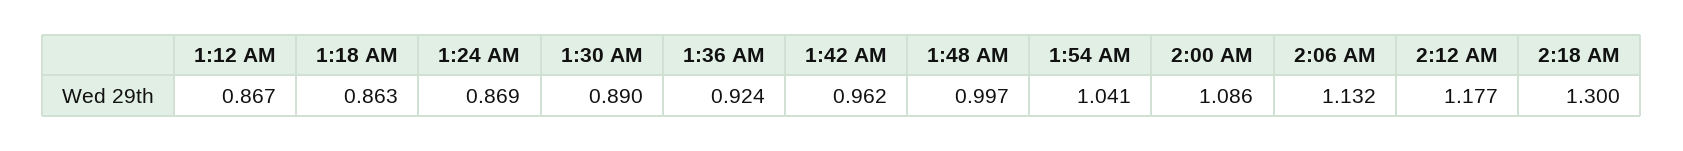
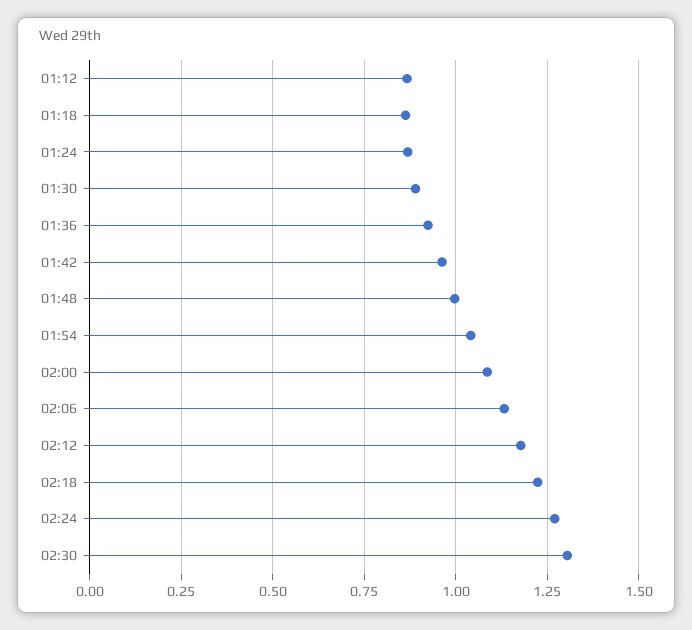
2:18 AM: 1.3 -> 1.225
02:24: none -> 1.275
02:30: none -> 1.3

